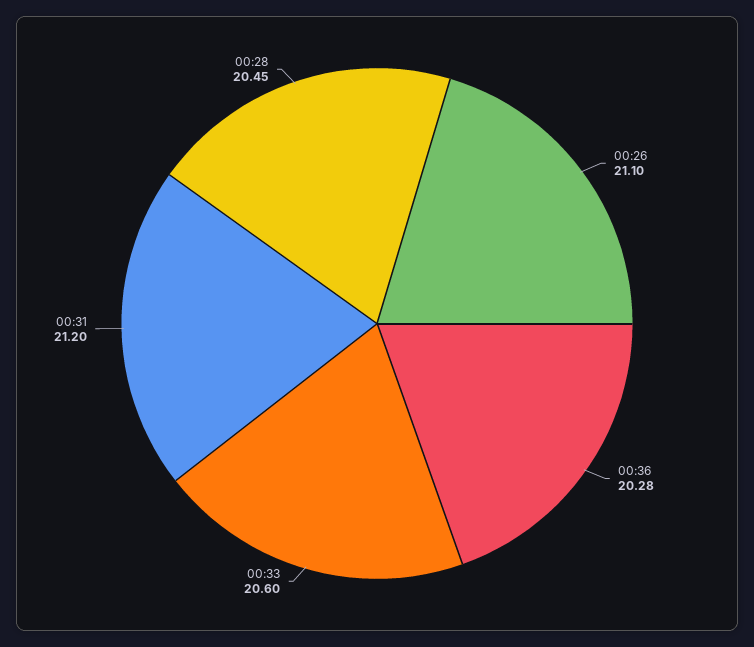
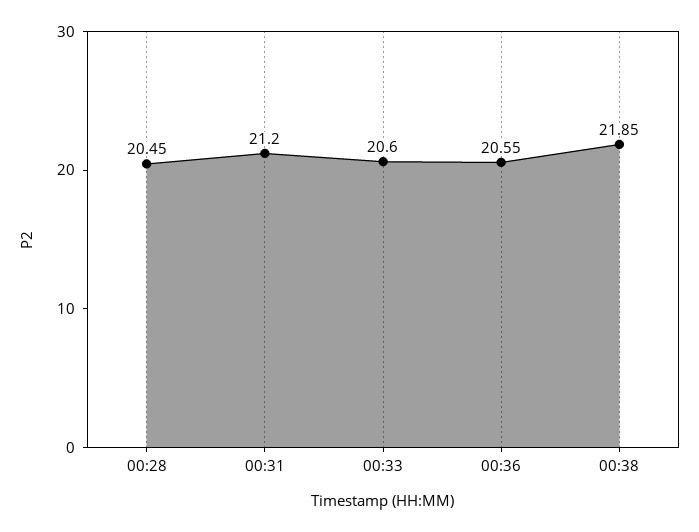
00:26: 21.1 -> none
00:36: 20.28 -> 20.55
00:38: none -> 21.85

